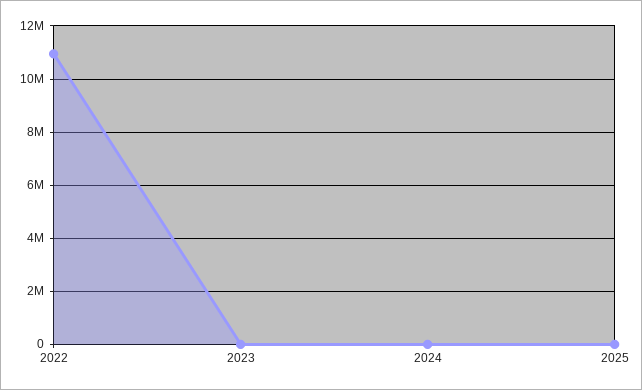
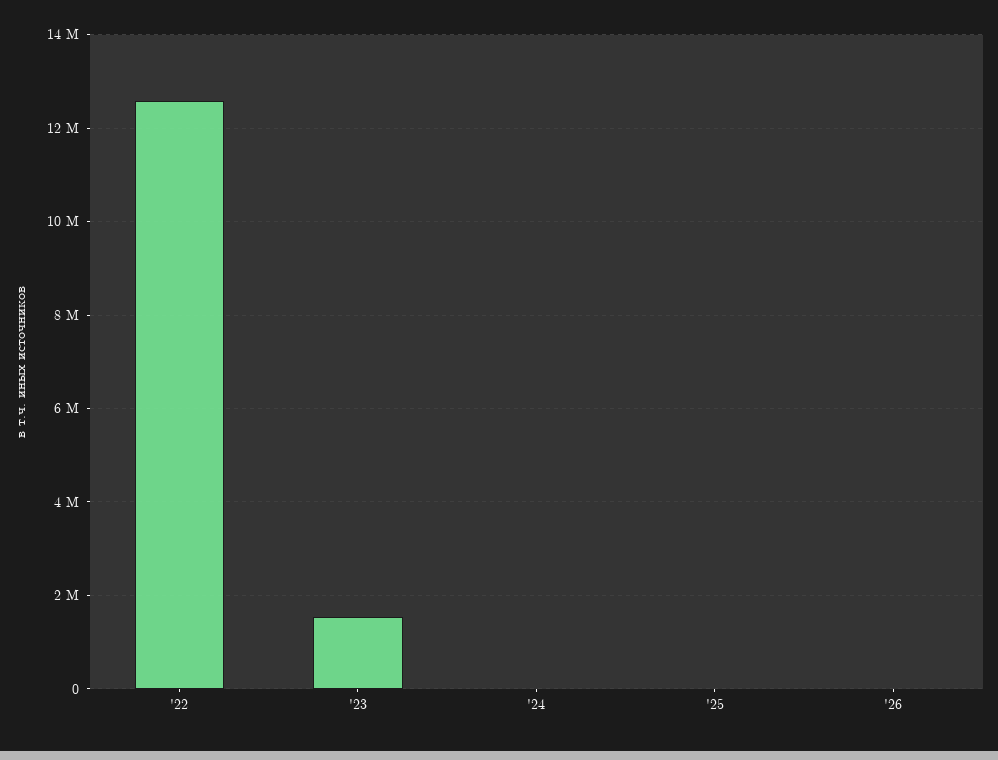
2022: 11000000 -> 12600000
2023: 0 -> 1600000
'26: none -> 0

